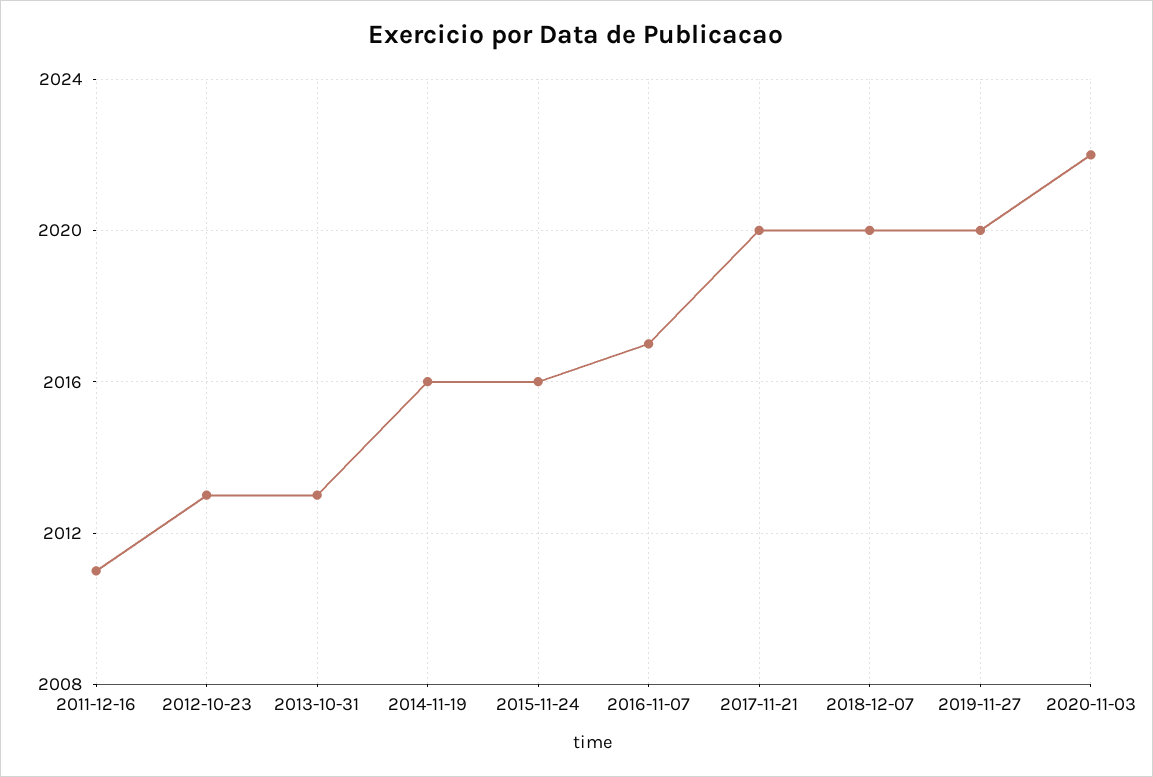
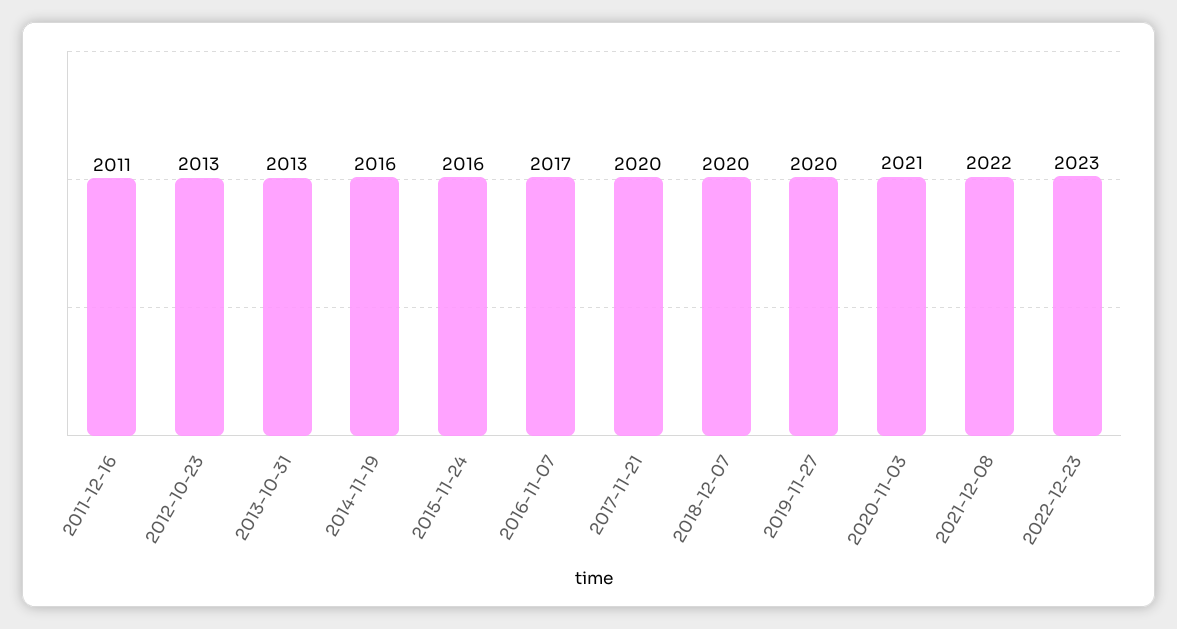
2020-11-03: 2022 -> 2021
2021-12-08: none -> 2022
2022-12-23: none -> 2023

